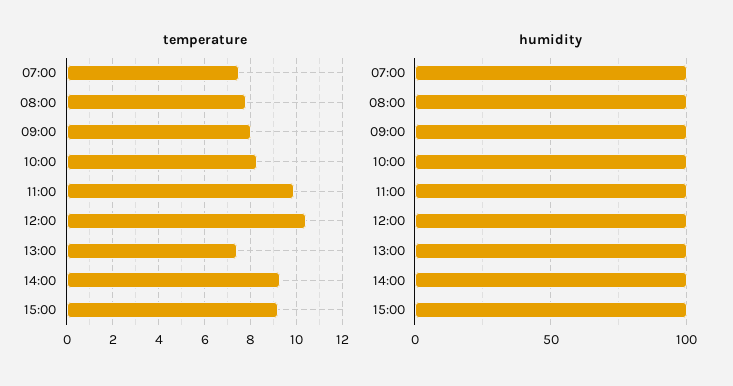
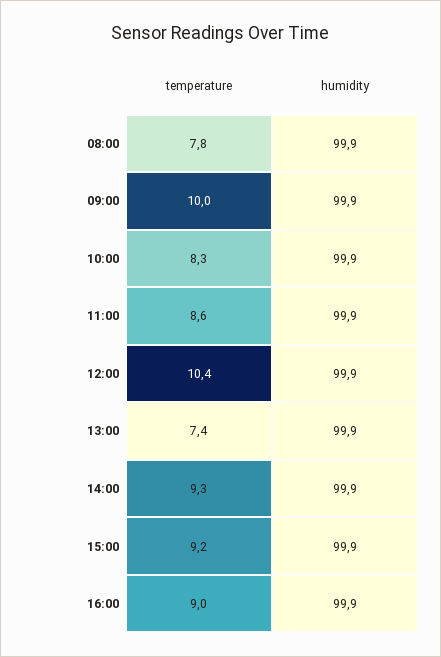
temperature, 07:00: 7.5 -> none
temperature, 09:00: 8 -> 10
temperature, 11:00: 10 -> 8.6
humidity, 07:00: 100 -> none
temperature, 16:00: none -> 9
humidity, 16:00: none -> 99.9

